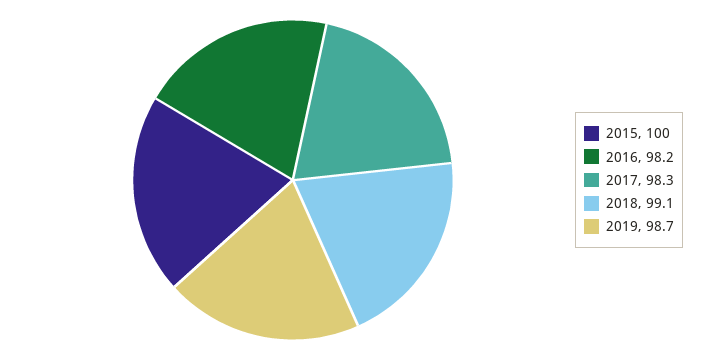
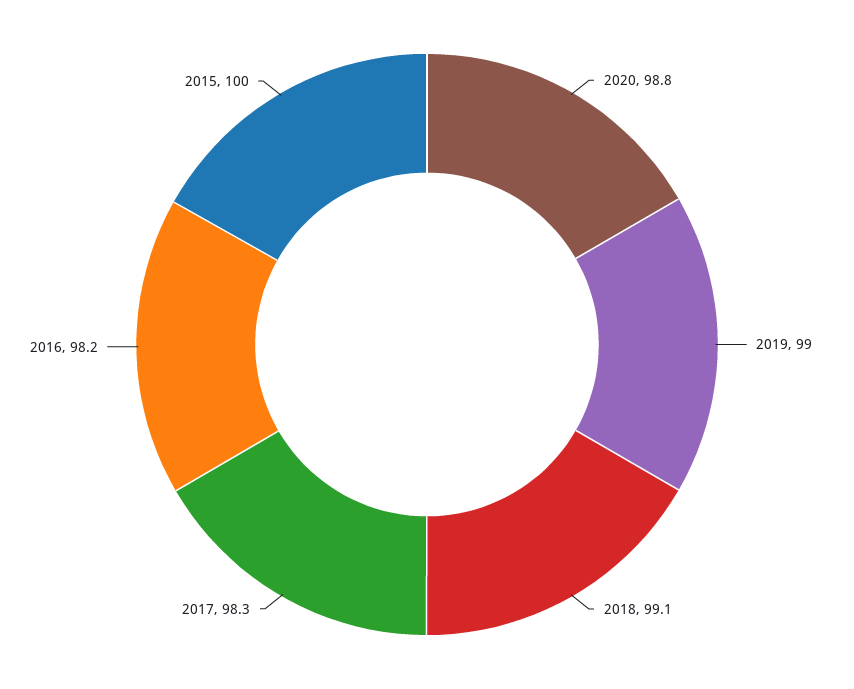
2019: 98.7 -> 99
2020: none -> 98.8

